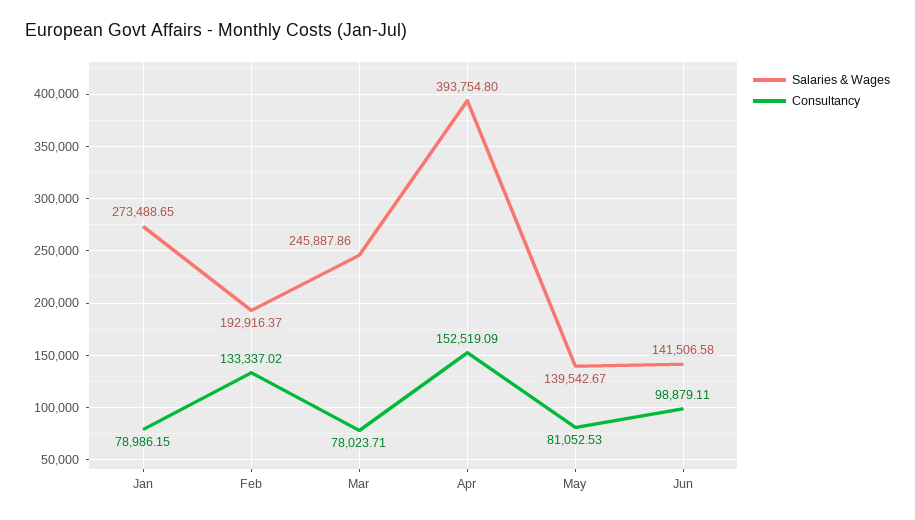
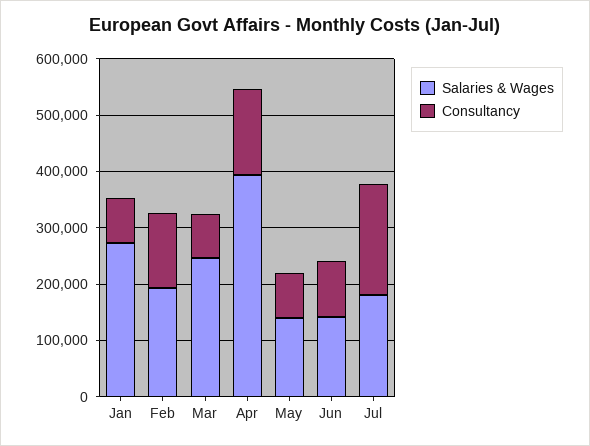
Salaries & Wages, Jul: none -> 180000
Consultancy, Jul: none -> 200000

